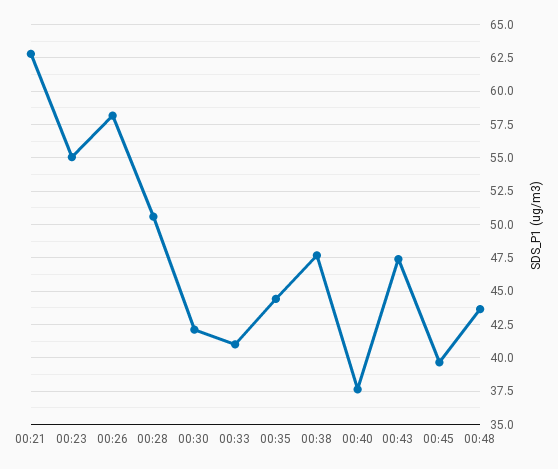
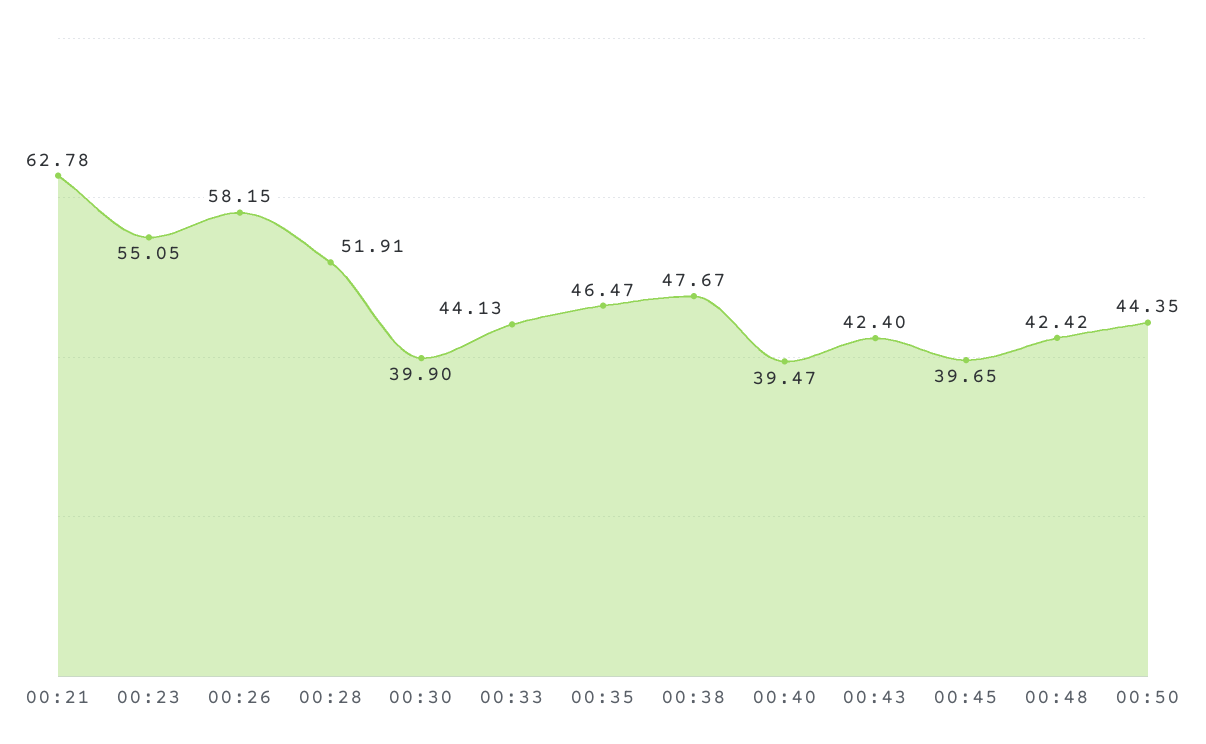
00:28: 50.5 -> 51.91
00:30: 42 -> 39.9
00:33: 41 -> 44.13
00:35: 44.5 -> 46.47
00:40: 37.5 -> 39.47
00:43: 47.5 -> 42.4
00:48: 43.5 -> 42.42
00:50: none -> 44.35

